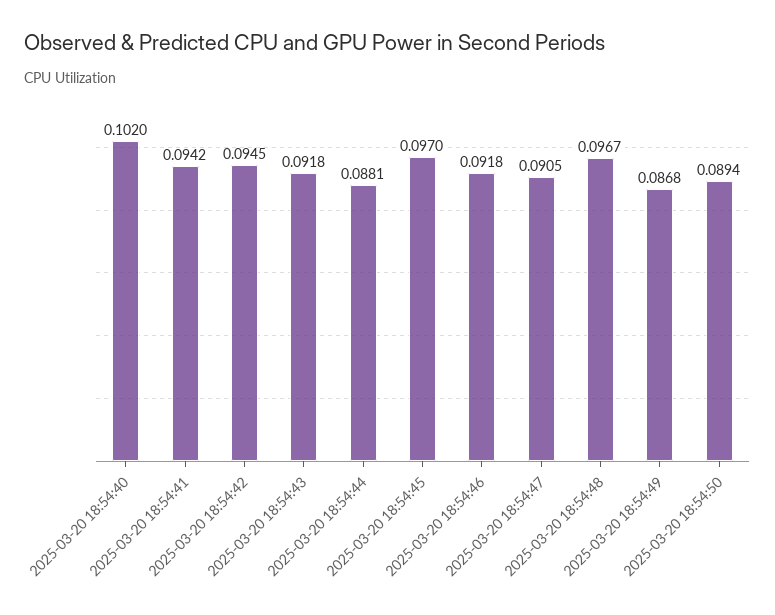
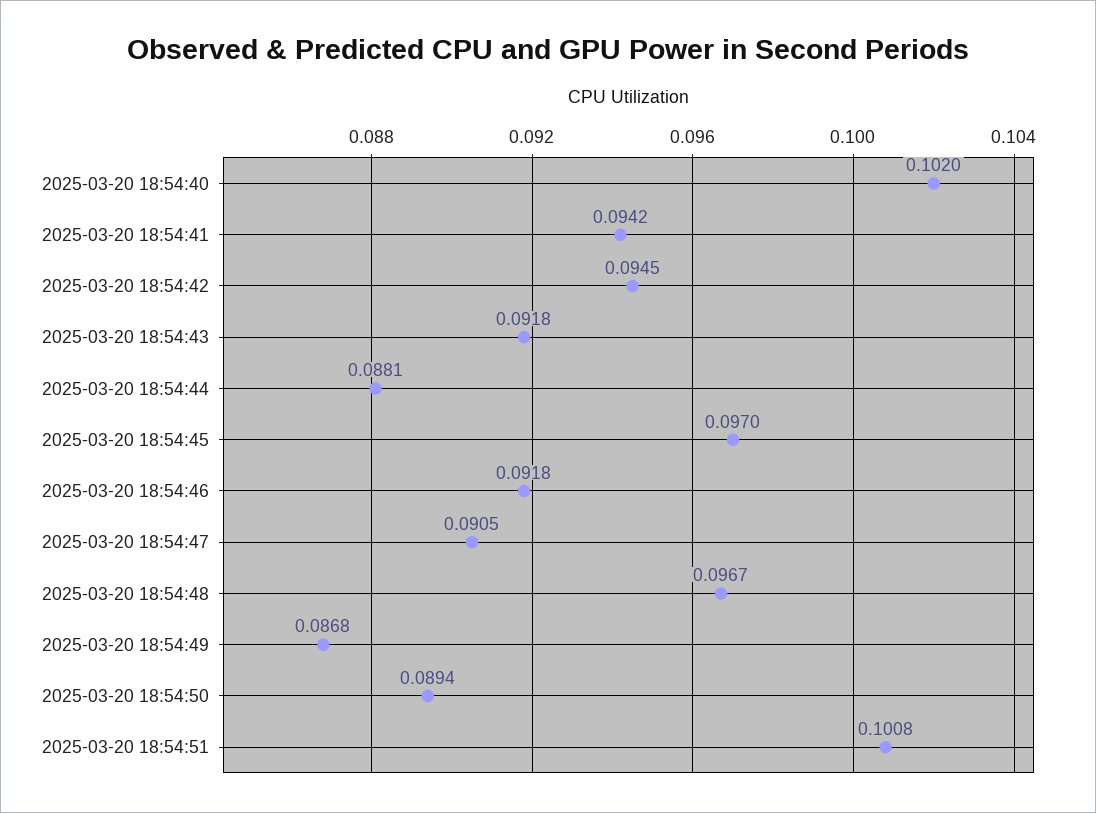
2025-03-20 18:54:51: none -> 0.1008

